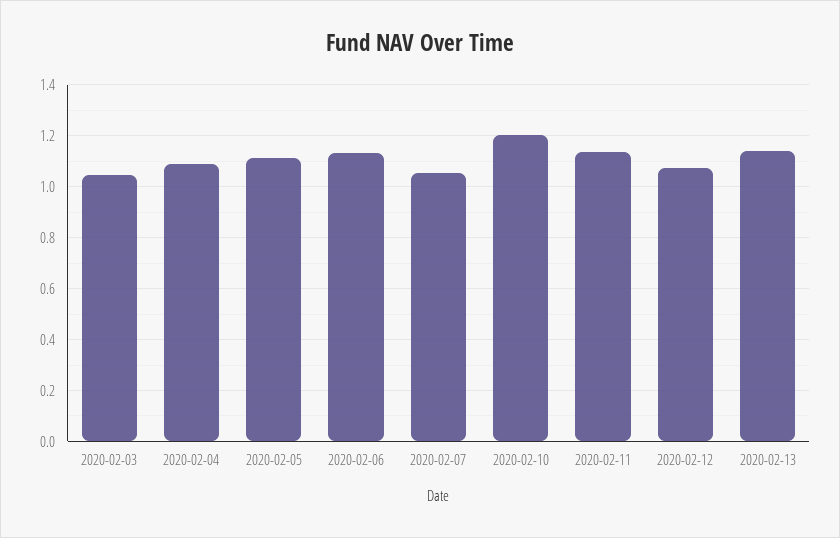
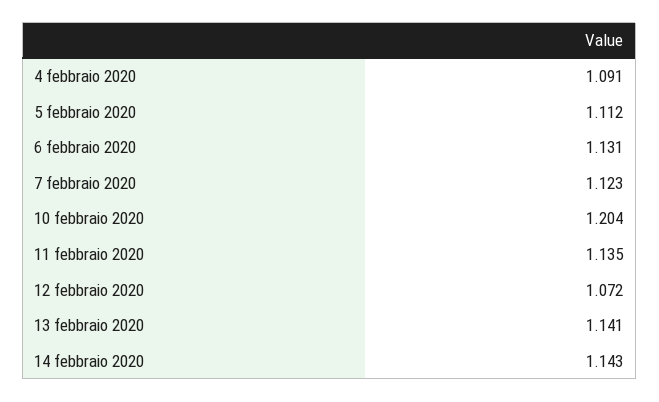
2020-02-03: 1.05 -> none
2020-02-07: 1.05 -> 1.123
14 febbraio 2020: none -> 1.143

